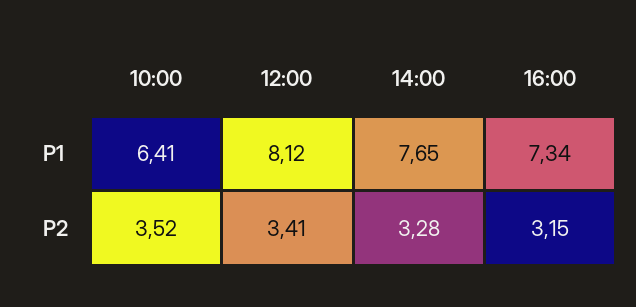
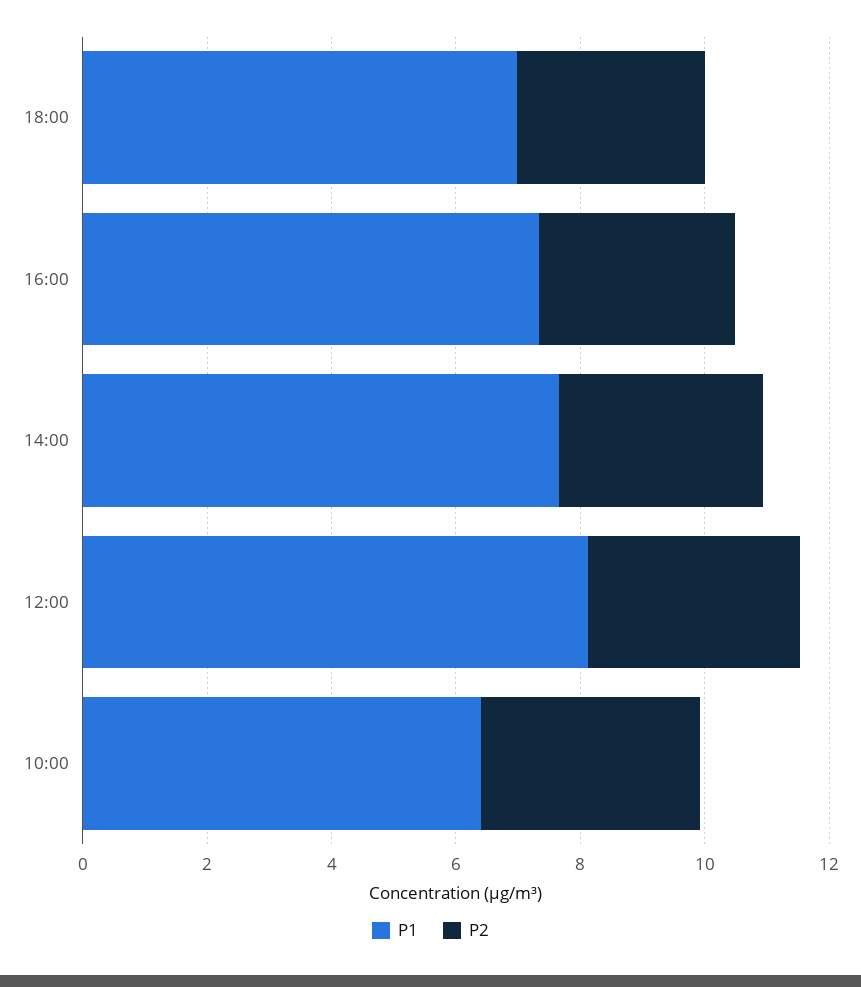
P1, 18:00: none -> 7
P2, 18:00: none -> 3

